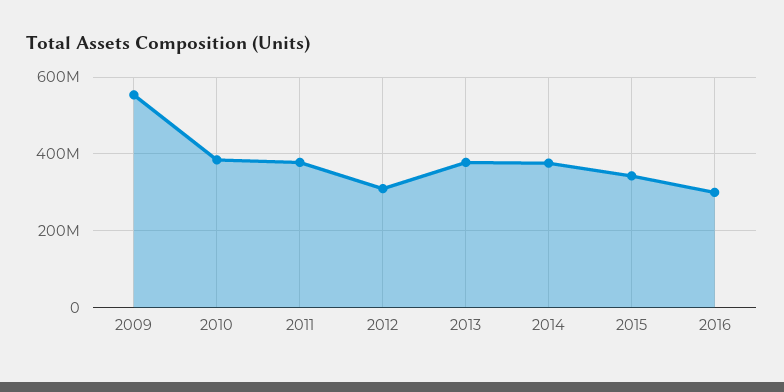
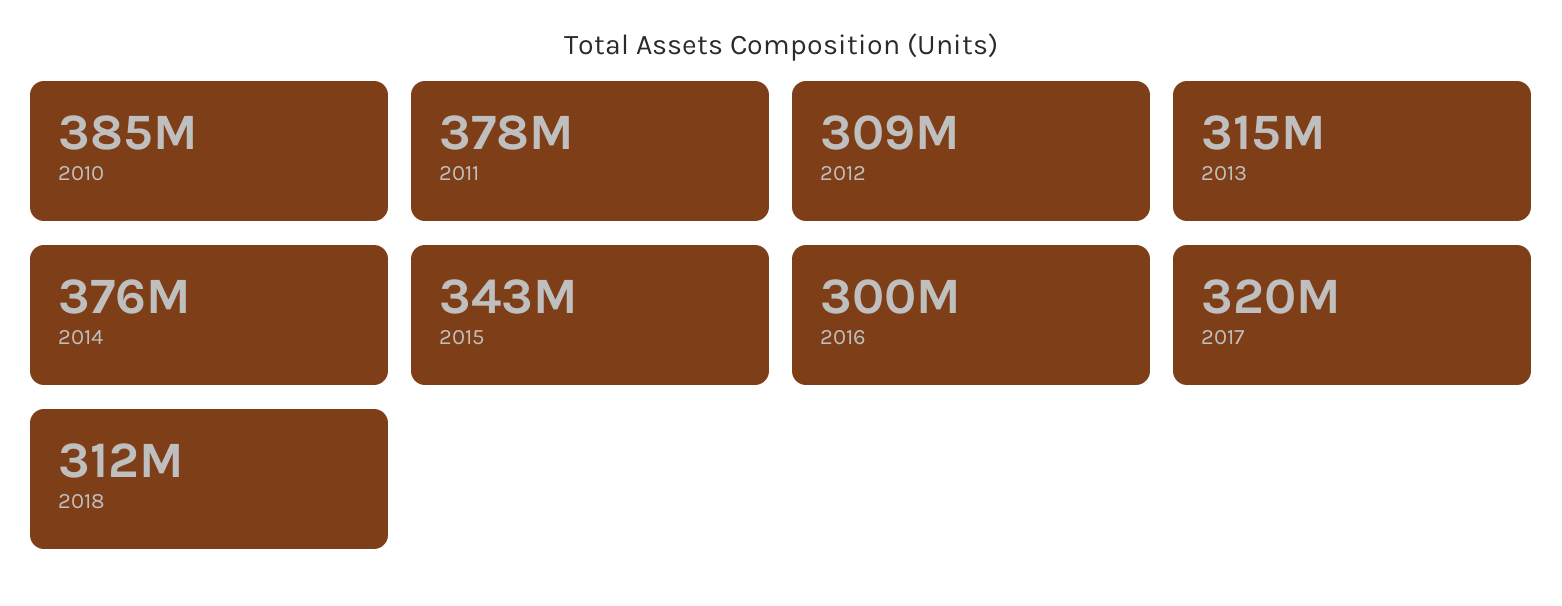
2009: 560000000 -> none
2013: 380000000 -> 315000000
2017: none -> 320000000
2018: none -> 312000000

